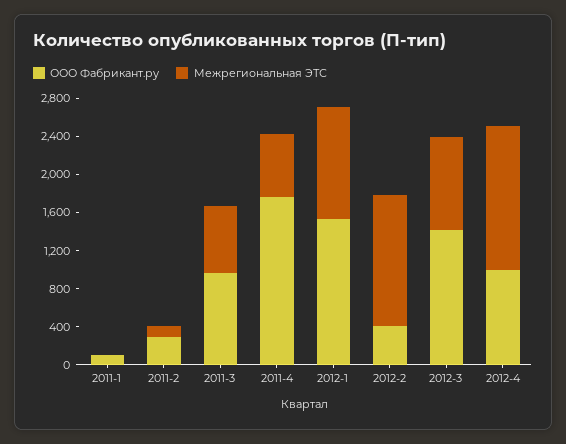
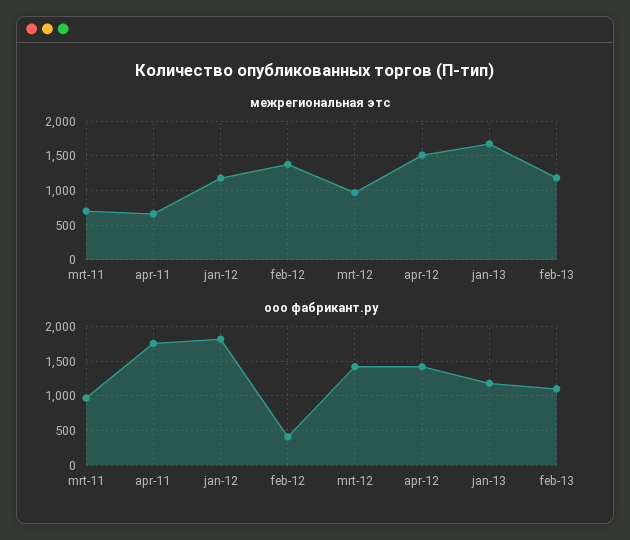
ООО Фабрикант.ру, 2011-1: 100 -> none
Межрегиональная ЭТС, 2011-1: 0 -> none
ООО Фабрикант.ру, 2011-2: 300 -> none
Межрегиональная ЭТС, 2011-2: 100 -> none
ООО Фабрикант.ру, 2012-1: 1500 -> 1800
ООО Фабрикант.ру, 2012-4: 1000 -> 1400
Межрегиональная ЭТС, jan-13: none -> 1700
Межрегиональная ЭТС, feb-13: none -> 1200
ООО Фабрикант.ру, jan-13: none -> 1200
ООО Фабрикант.ру, feb-13: none -> 1100

